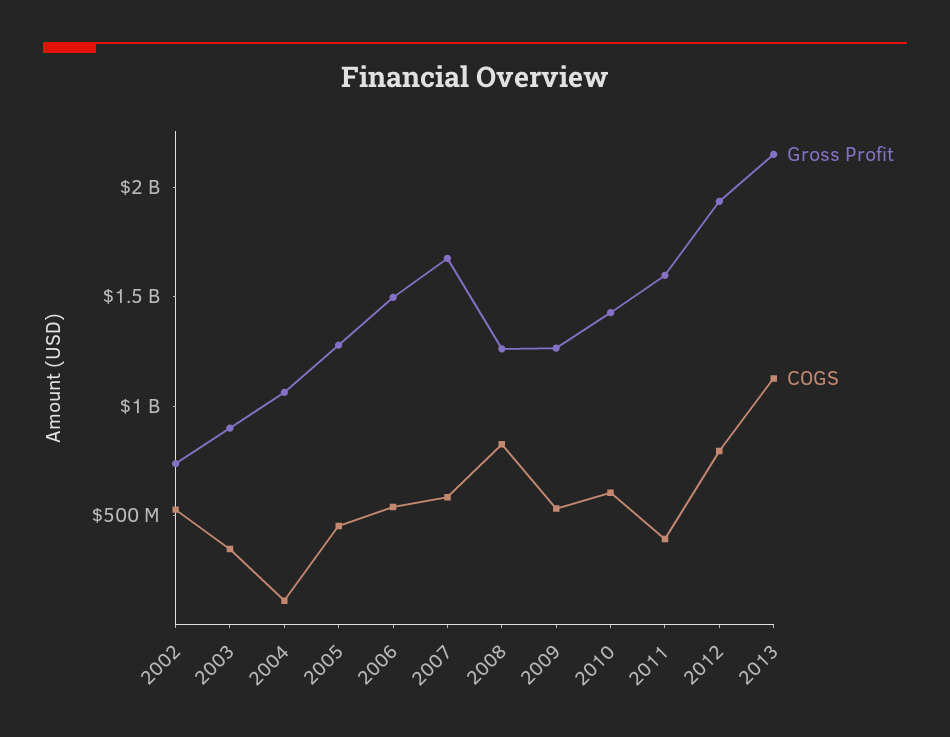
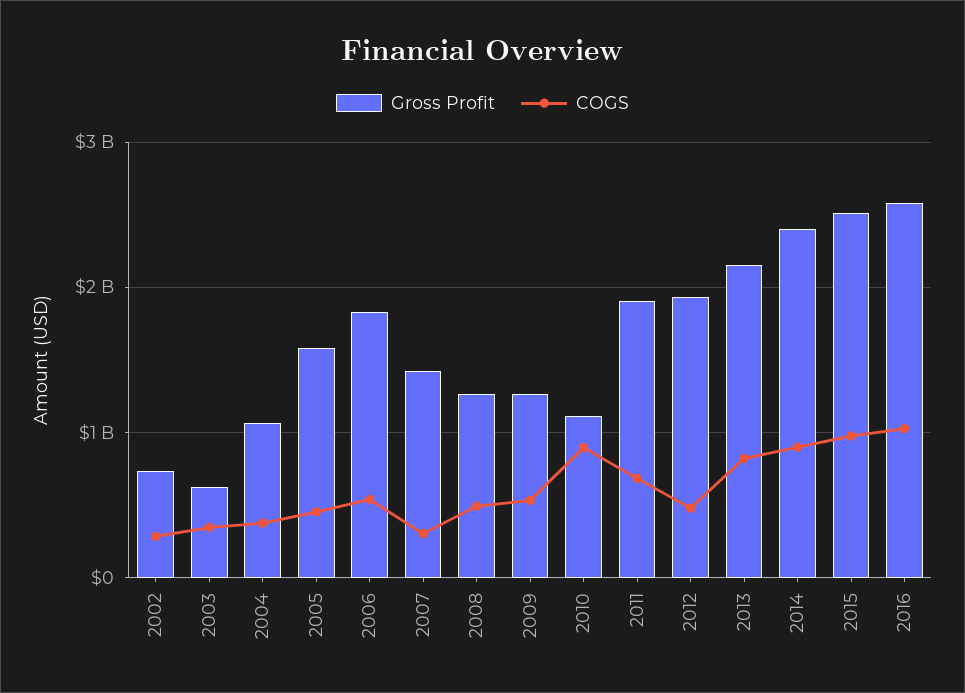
COGS, 2002: 500000000 -> 300000000
Gross Profit, 2003: 900000000 -> 600000000
COGS, 2004: 100000000 -> 400000000
Gross Profit, 2005: 1300000000 -> 1600000000
Gross Profit, 2006: 1500000000 -> 1800000000
Gross Profit, 2007: 1700000000 -> 1400000000
COGS, 2007: 600000000 -> 300000000
COGS, 2008: 800000000 -> 500000000
Gross Profit, 2010: 1400000000 -> 1100000000
COGS, 2010: 600000000 -> 900000000
Gross Profit, 2011: 1600000000 -> 1900000000
COGS, 2011: 400000000 -> 700000000
COGS, 2012: 800000000 -> 500000000
COGS, 2013: 1100000000 -> 800000000
Gross Profit, 2014: none -> 2400000000
COGS, 2014: none -> 900000000
Gross Profit, 2015: none -> 2500000000
COGS, 2015: none -> 1000000000
Gross Profit, 2016: none -> 2600000000
COGS, 2016: none -> 1000000000

